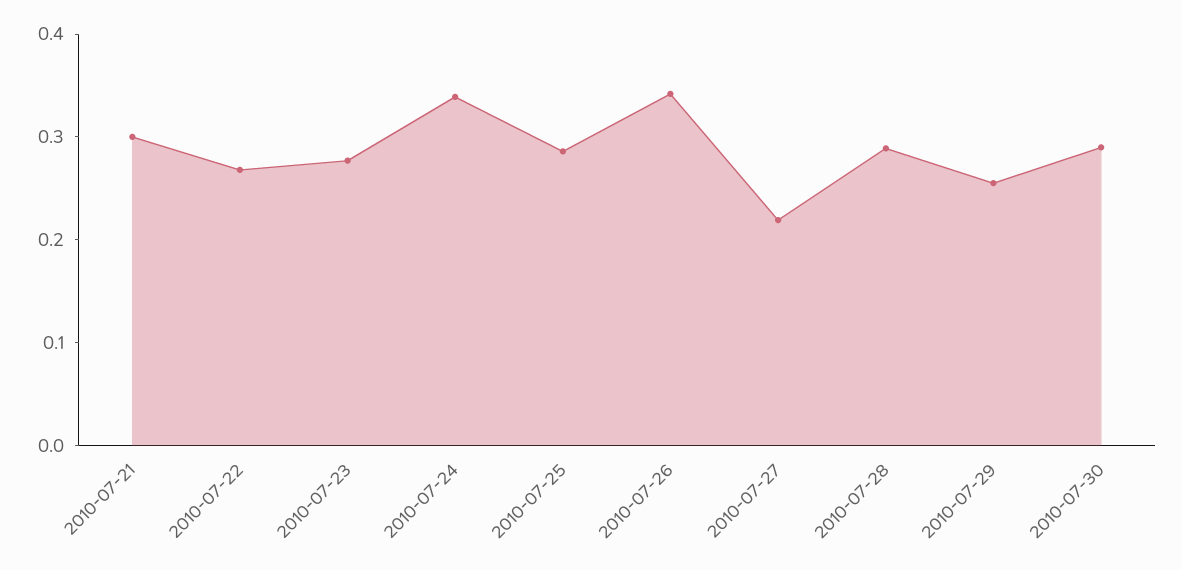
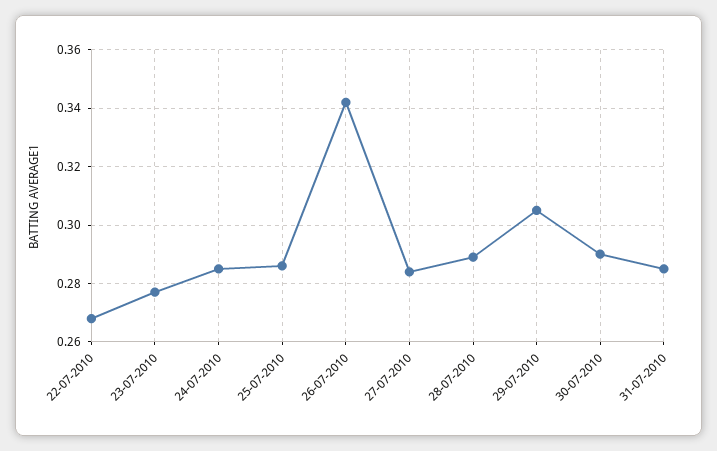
2010-07-21: 0.3 -> none
2010-07-24: 0.34 -> 0.285
2010-07-27: 0.22 -> 0.285
2010-07-29: 0.26 -> 0.305
31-07-2010: none -> 0.285

